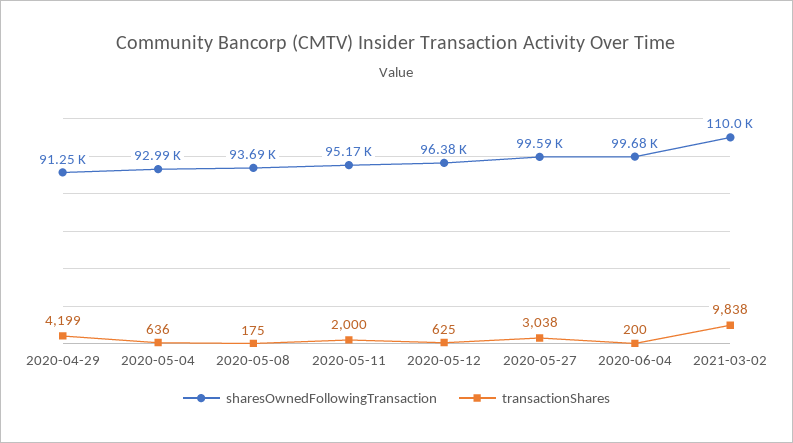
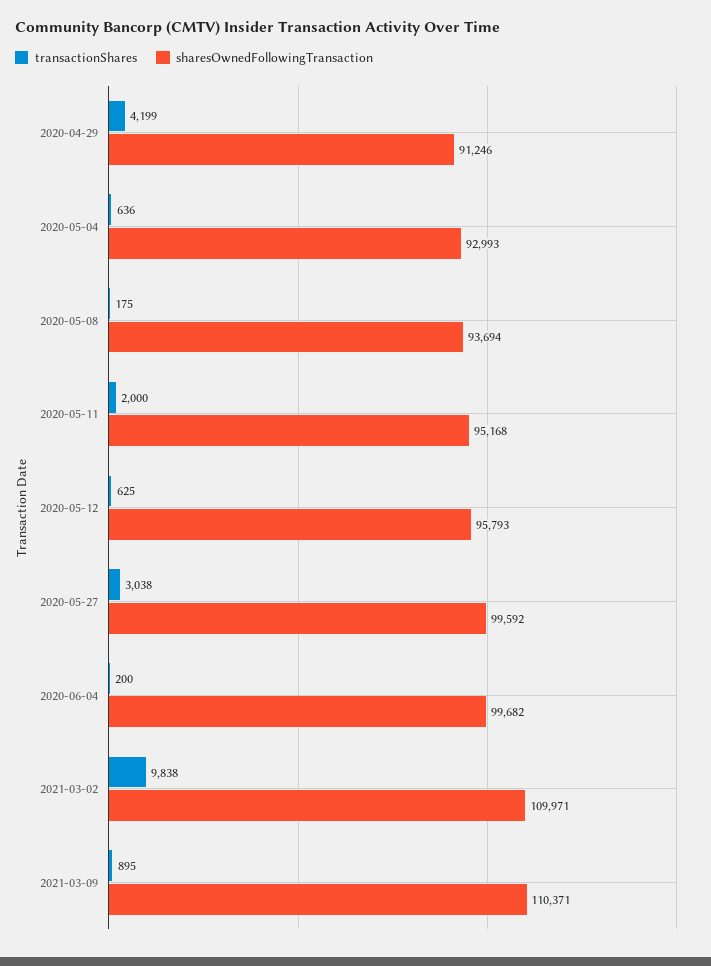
sharesOwnedFollowingTransaction, 2020-05-12: 96380 -> 95793
transactionShares, 2021-03-09: none -> 895
sharesOwnedFollowingTransaction, 2021-03-09: none -> 110371

